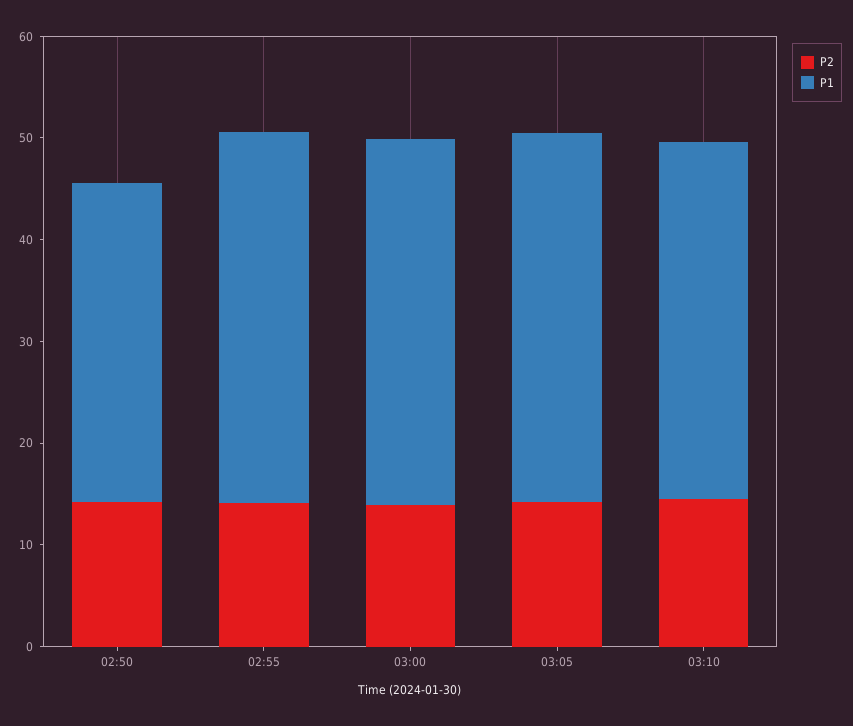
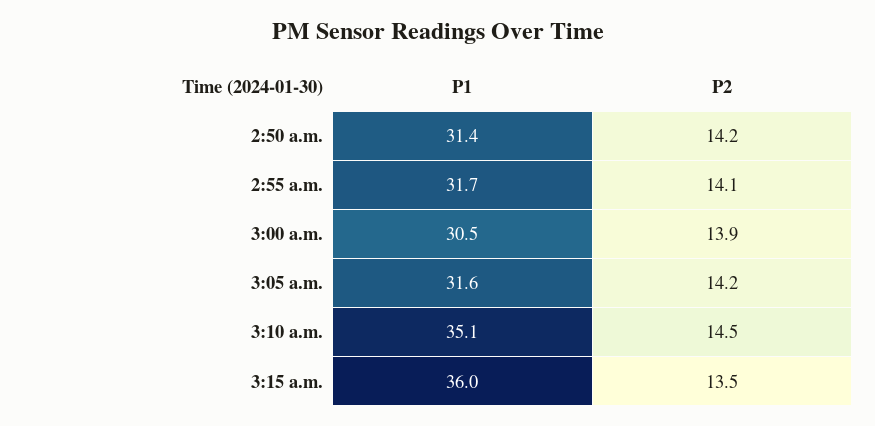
P1, 02:55: 36 -> 31.7
P1, 03:00: 36 -> 30.5
P1, 03:05: 36 -> 31.6
P1, 3:15 a.m.: none -> 36
P2, 3:15 a.m.: none -> 13.5

